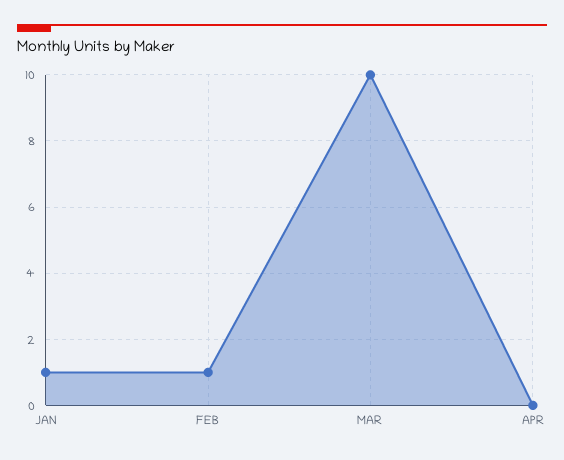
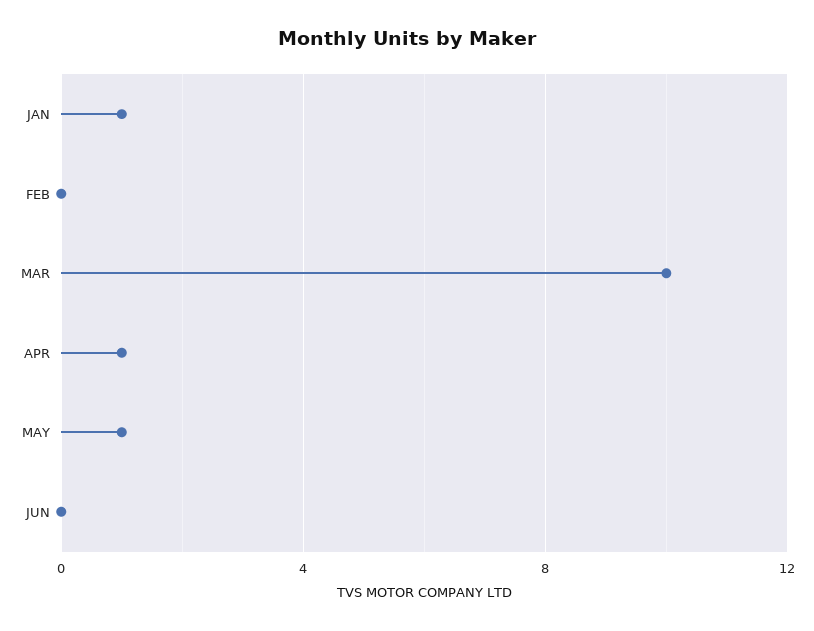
FEB: 1 -> 0
APR: 0 -> 1
MAY: none -> 1
JUN: none -> 0

